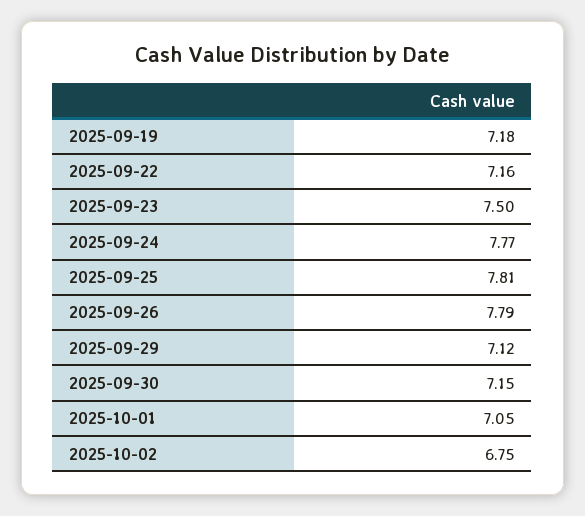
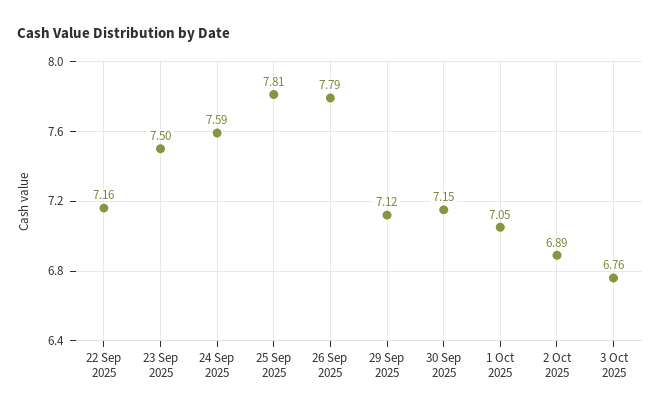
2025-09-19: 7.18 -> none
2025-09-24: 7.77 -> 7.59
2025-10-02: 6.75 -> 6.89
3 Oct 2025: none -> 6.76

